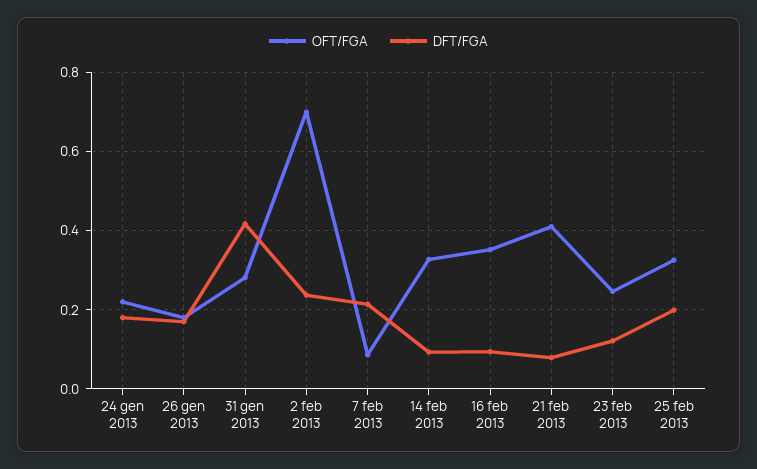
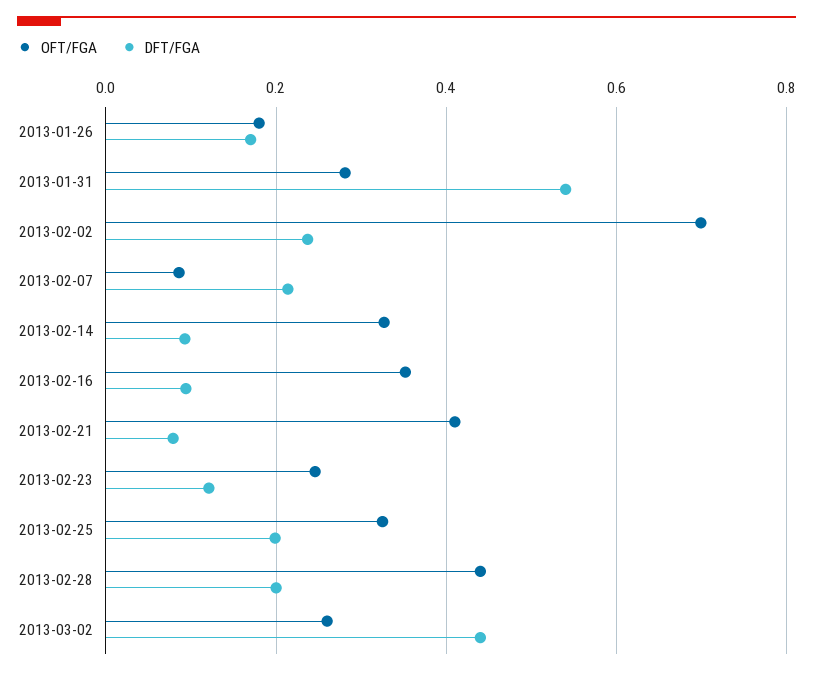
OFT/FGA, 24 gen 2013: 0.22 -> none
DFT/FGA, 24 gen 2013: 0.18 -> none
DFT/FGA, 31 gen 2013: 0.42 -> 0.54
OFT/FGA, 2013-02-28: none -> 0.44
DFT/FGA, 2013-02-28: none -> 0.2
OFT/FGA, 2013-03-02: none -> 0.26
DFT/FGA, 2013-03-02: none -> 0.44

